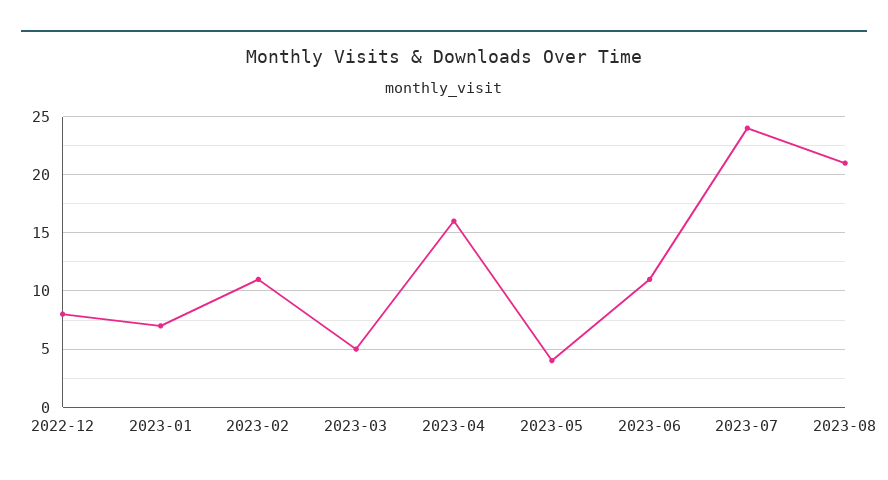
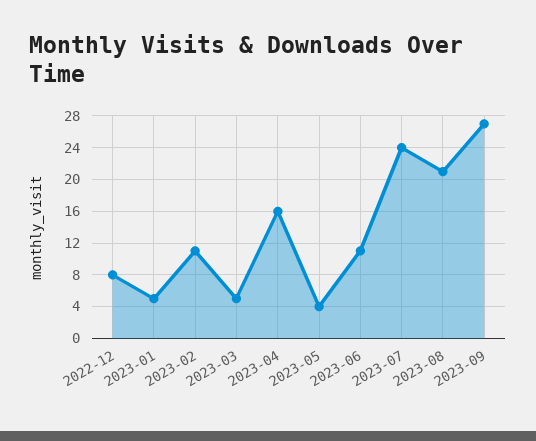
2023-01: 7 -> 5
2023-09: none -> 27

